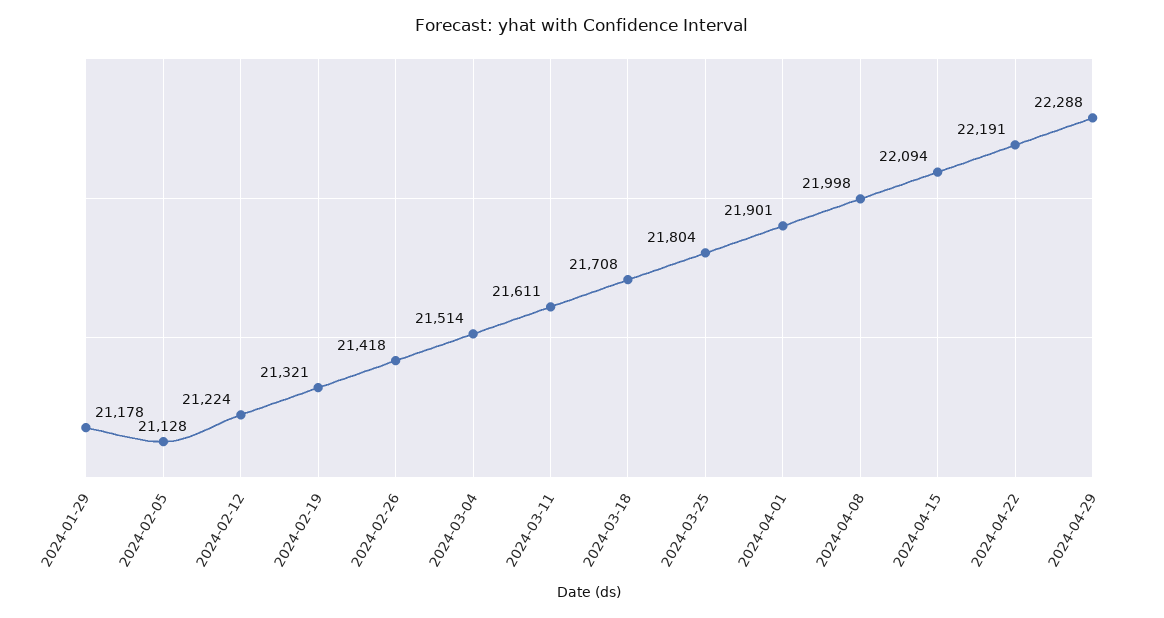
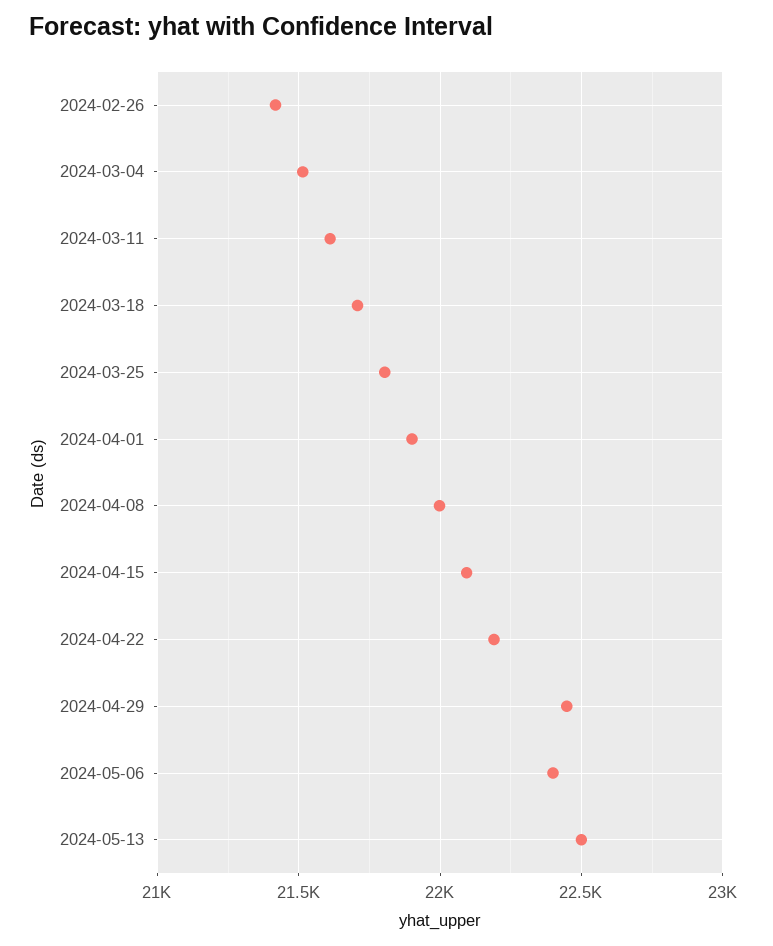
2024-01-29: 21178 -> none
2024-02-05: 21128 -> none
2024-02-12: 21224 -> none
2024-02-19: 21321 -> none
2024-04-29: 22288 -> 22450
2024-05-06: none -> 22400
2024-05-13: none -> 22500

